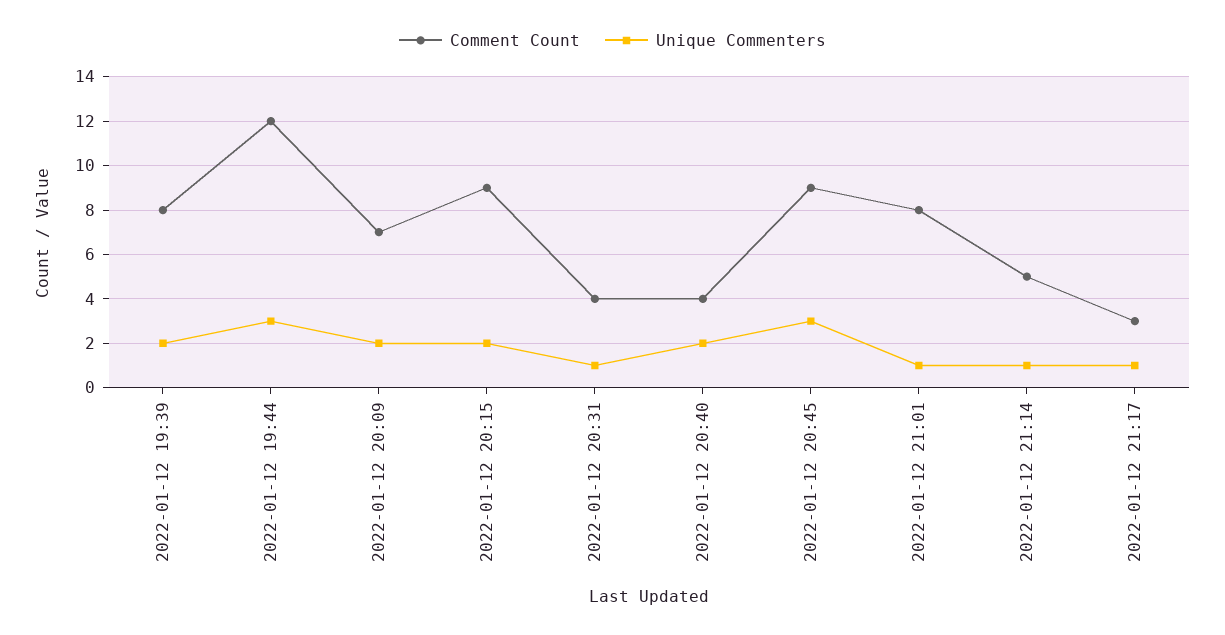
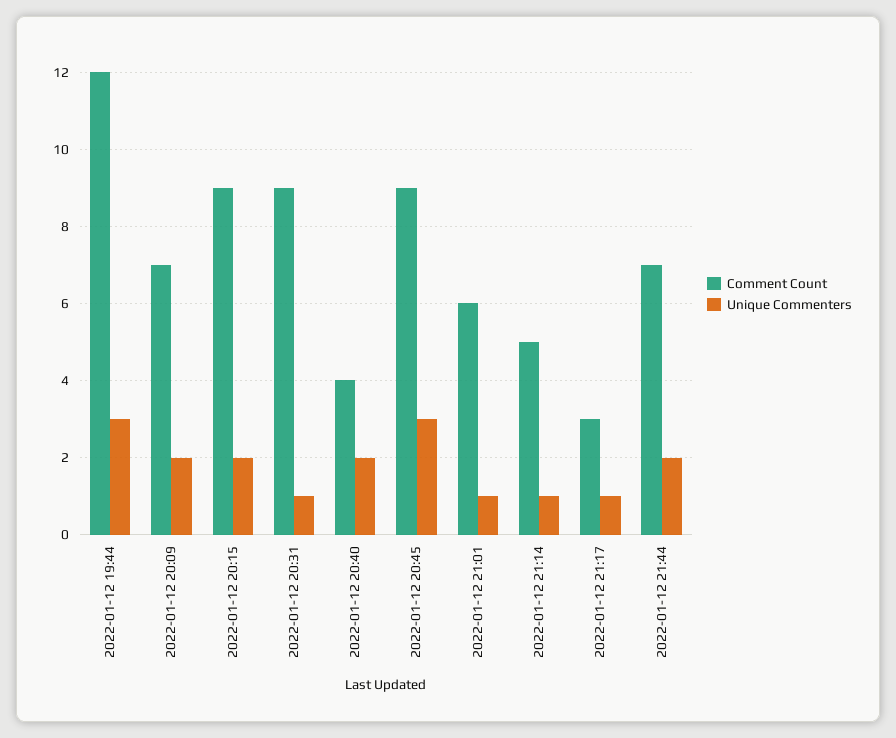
Comment Count, 2022-01-12 19:39: 8 -> none
Unique Commenters, 2022-01-12 19:39: 2 -> none
Comment Count, 2022-01-12 20:31: 4 -> 9
Comment Count, 2022-01-12 21:01: 8 -> 6
Comment Count, 2022-01-12 21:44: none -> 7
Unique Commenters, 2022-01-12 21:44: none -> 2

